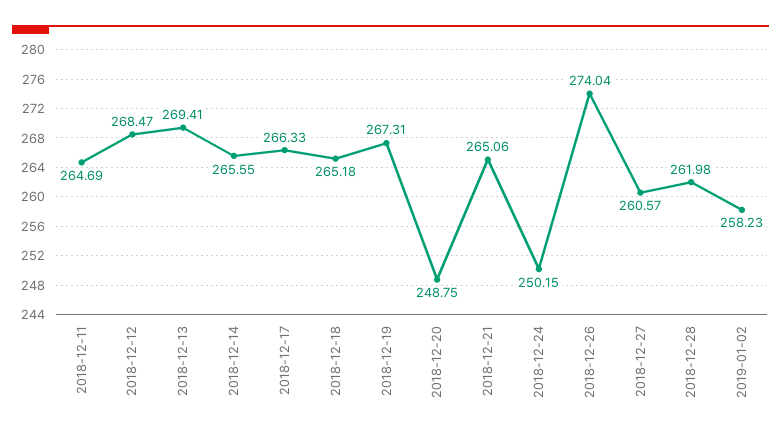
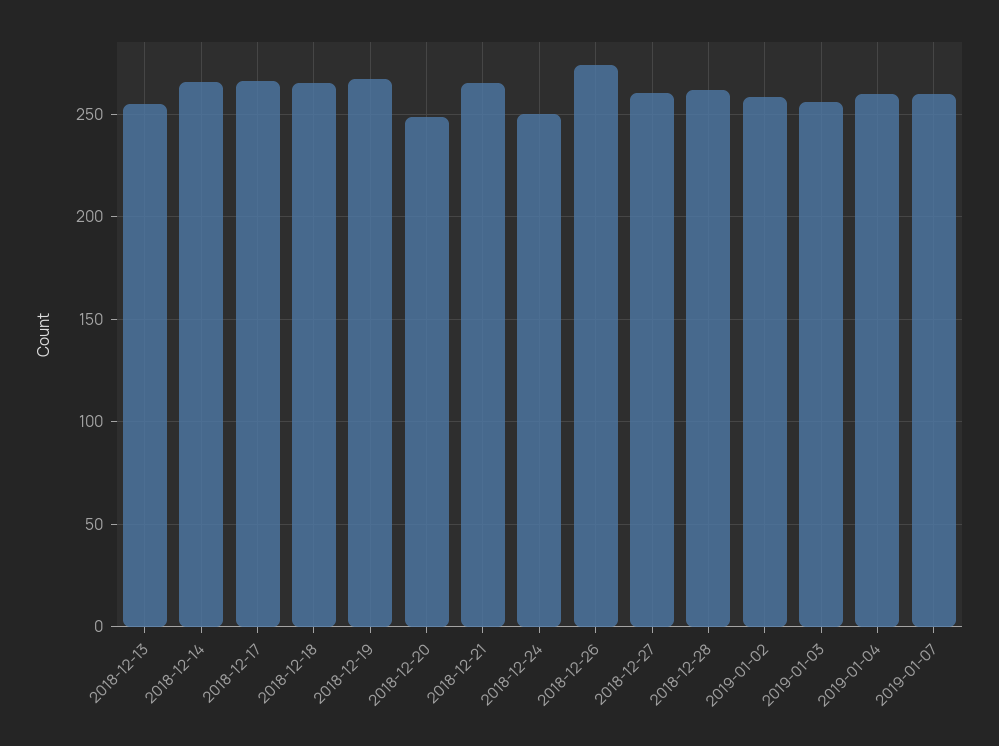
2018-12-11: 264.69 -> none
2018-12-12: 268.47 -> none
2018-12-13: 269.41 -> 255
2019-01-03: none -> 255
2019-01-04: none -> 260
2019-01-07: none -> 260

